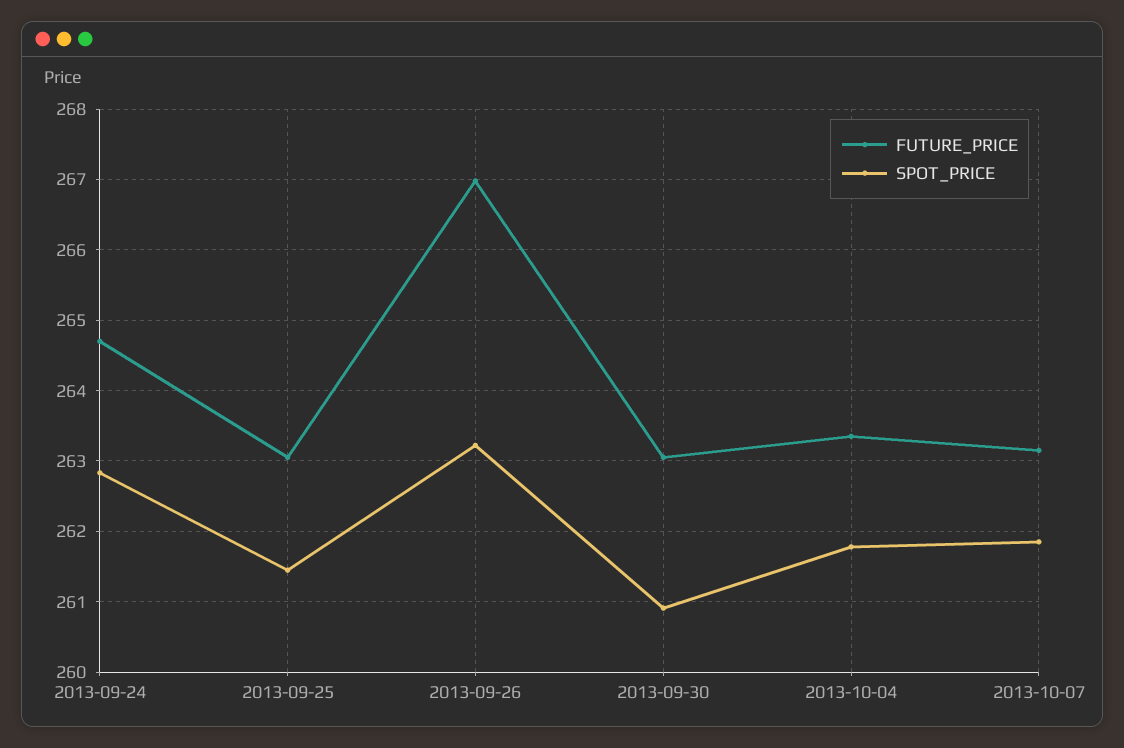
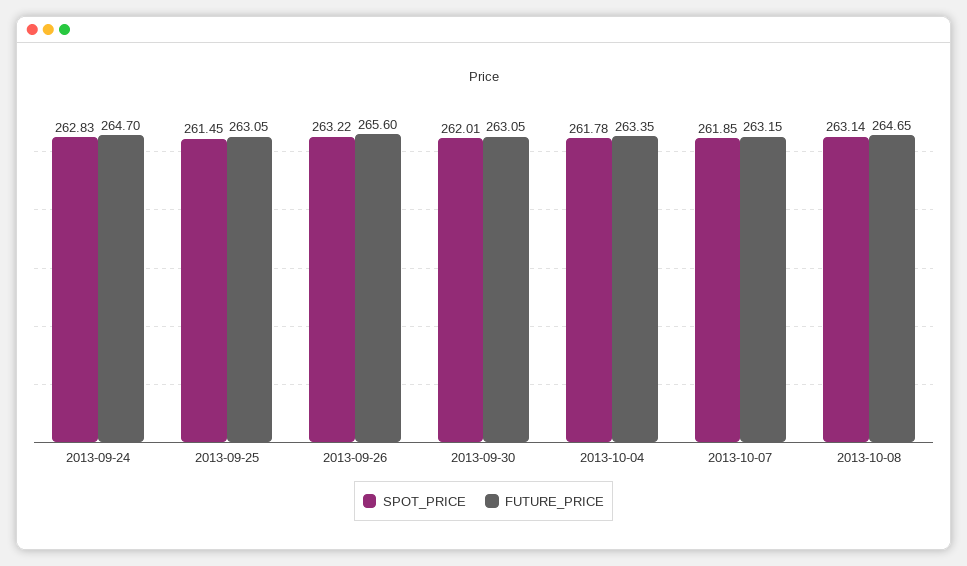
FUTURE_PRICE, 2013-09-26: 267 -> 265.6
SPOT_PRICE, 2013-09-30: 260.9 -> 262.01
SPOT_PRICE, 2013-10-08: none -> 263.14
FUTURE_PRICE, 2013-10-08: none -> 264.65

